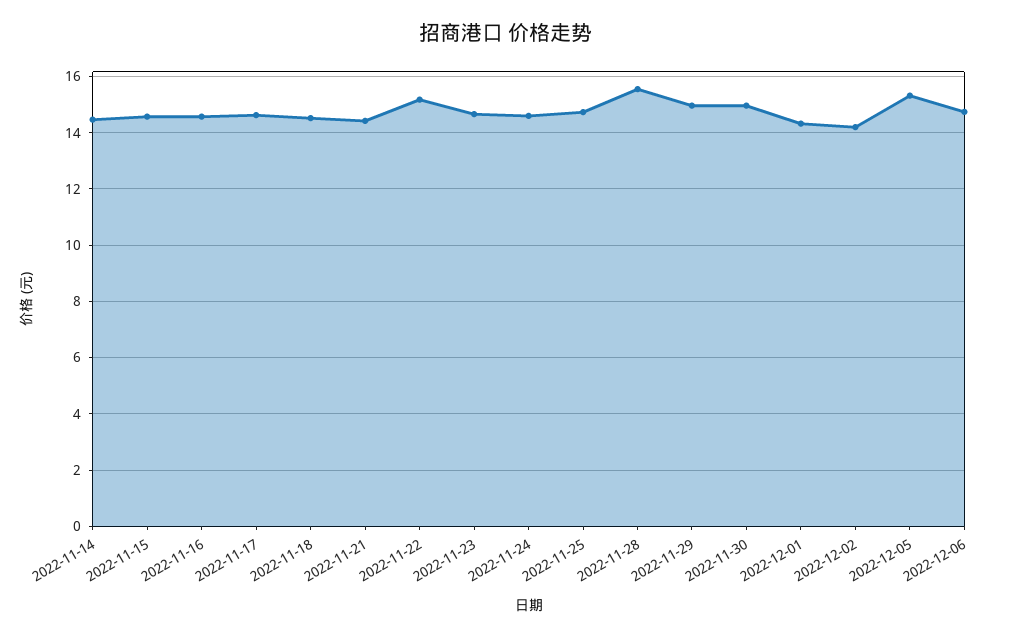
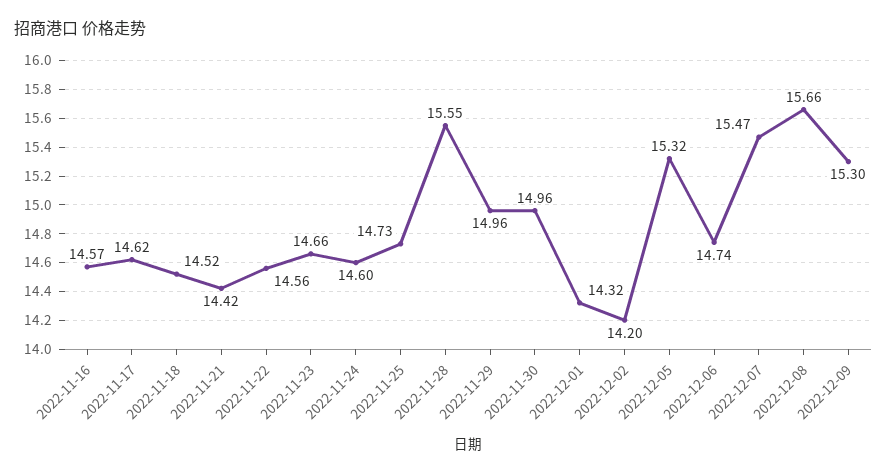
2022-11-14: 14.5 -> none
2022-11-15: 14.5 -> none
2022-11-22: 15.25 -> 14.56
2022-12-07: none -> 15.47
2022-12-08: none -> 15.66
2022-12-09: none -> 15.3

